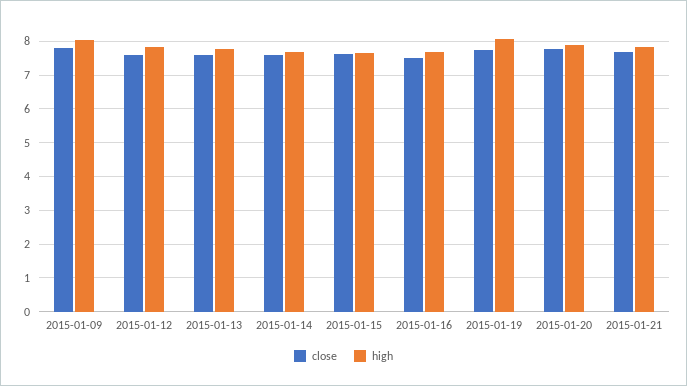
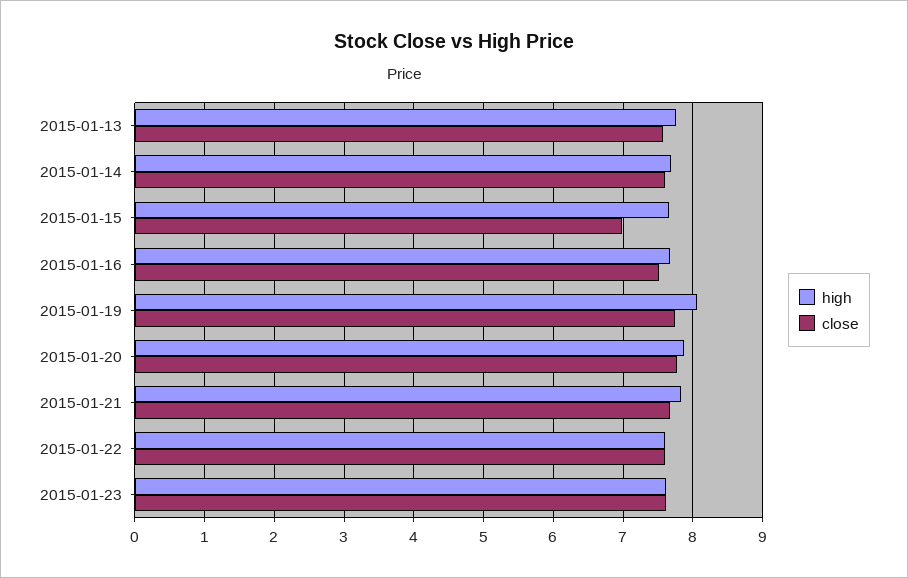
close, 2015-01-09: 7.8 -> none
high, 2015-01-09: 8 -> none
close, 2015-01-12: 7.6 -> none
high, 2015-01-12: 7.8 -> none
close, 2015-01-15: 7.6 -> 7
high, 2015-01-22: none -> 7.6
close, 2015-01-22: none -> 7.6
high, 2015-01-23: none -> 7.6
close, 2015-01-23: none -> 7.6

